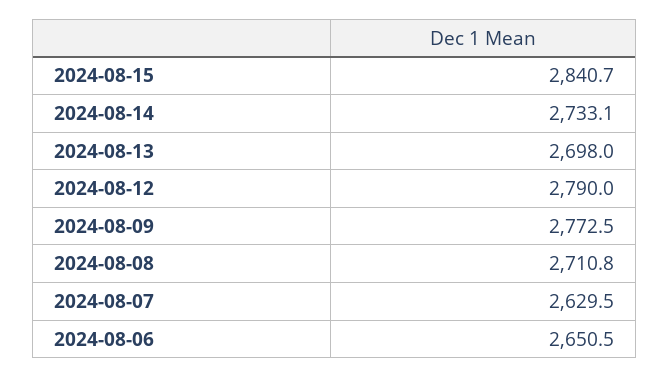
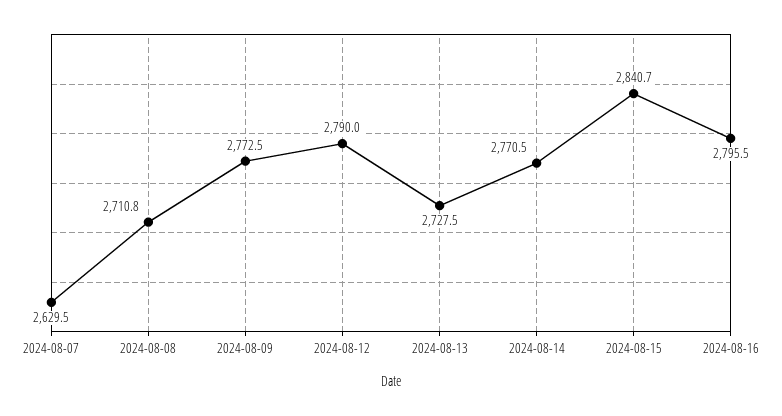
2024-08-14: 2733.1 -> 2770.5
2024-08-13: 2698 -> 2727.5
2024-08-06: 2650.5 -> none
2024-08-16: none -> 2795.5

